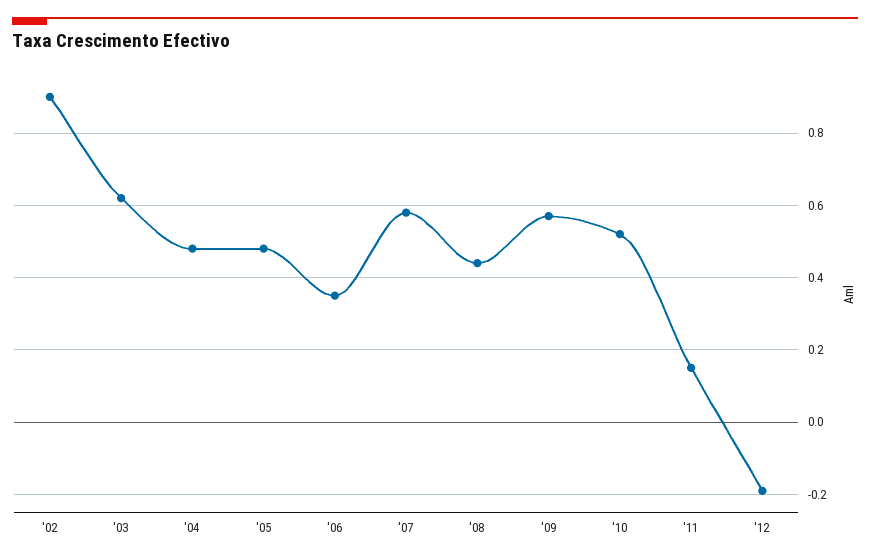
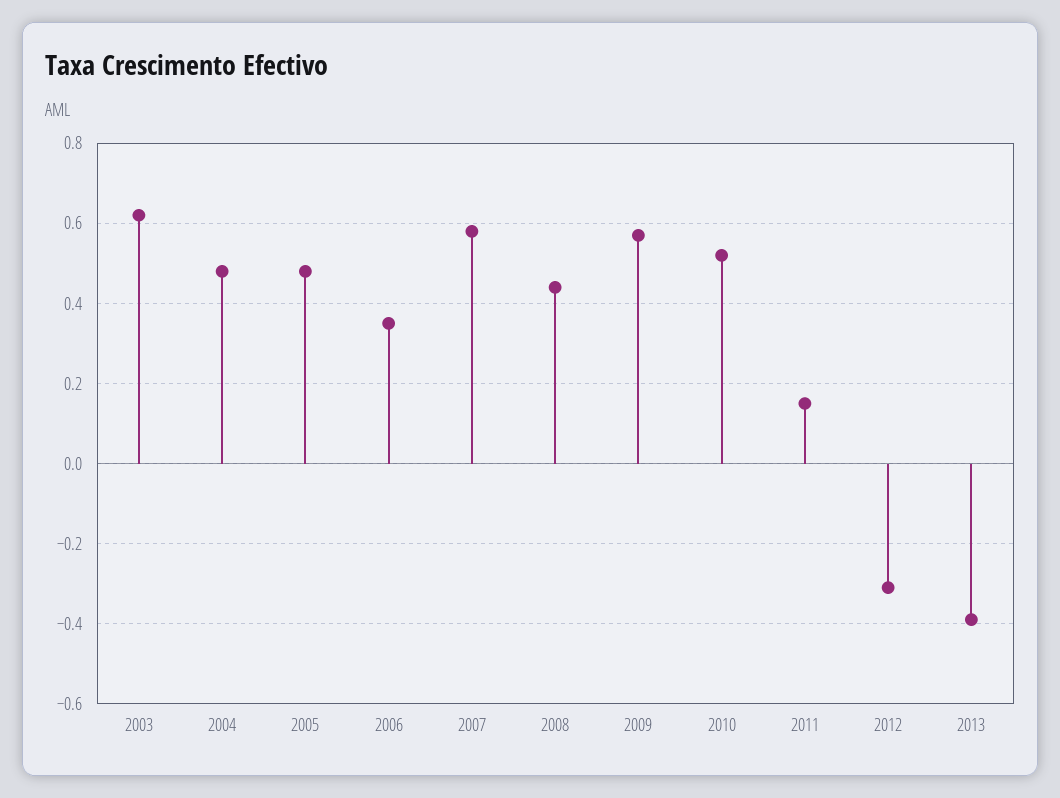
'02: 0.9 -> none
'12: -0.2 -> -0.3
2013: none -> -0.4

